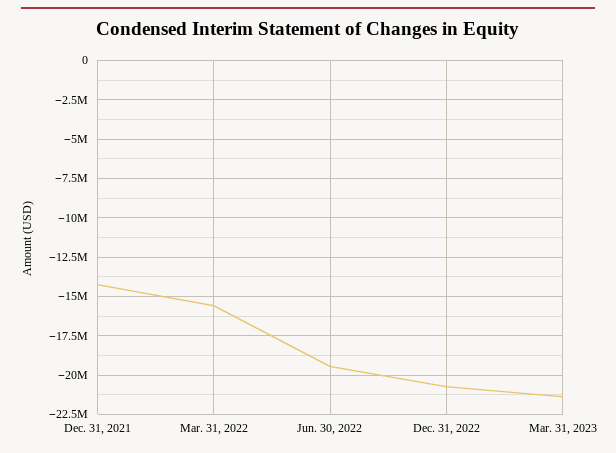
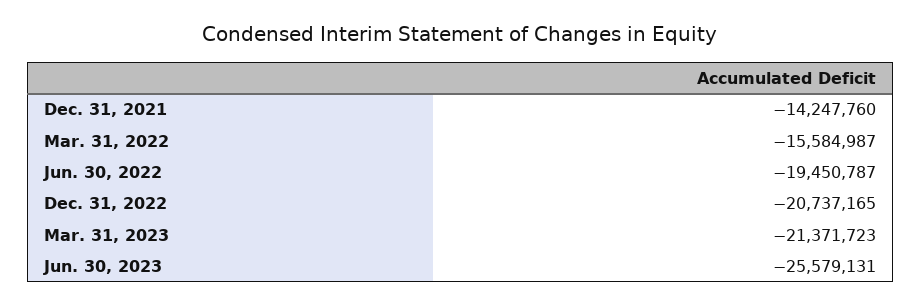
Jun. 30, 2023: none -> -25579131

